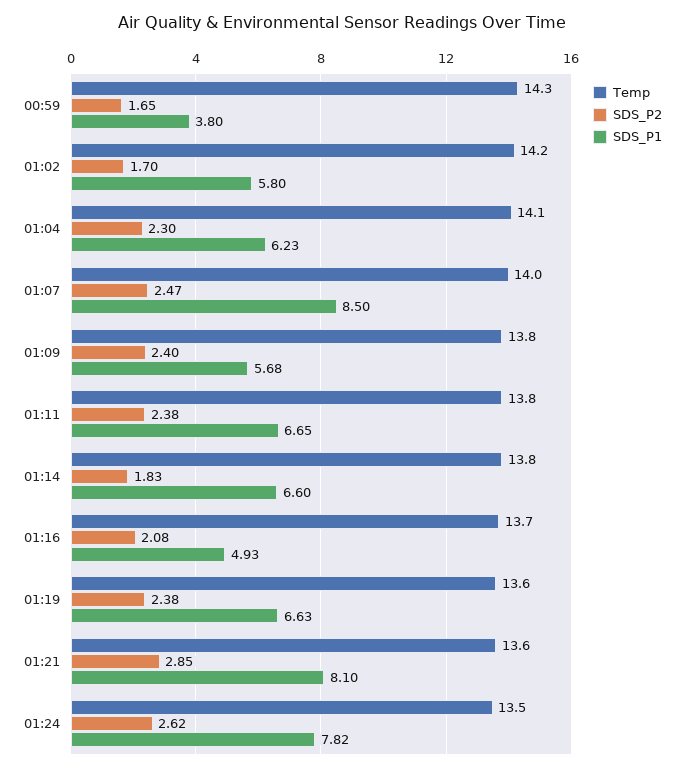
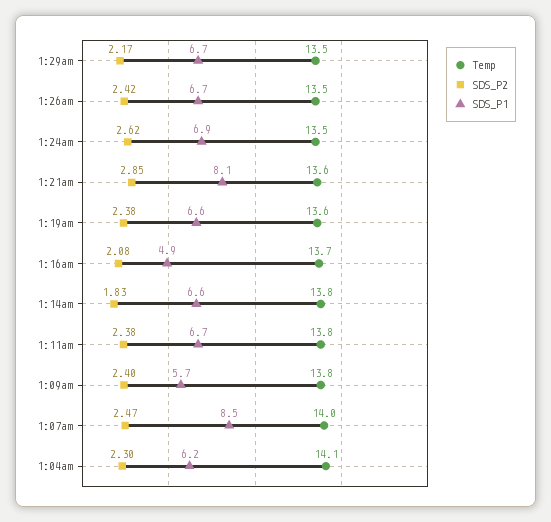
Temp, 00:59: 14.3 -> none
SDS_P2, 00:59: 1.65 -> none
SDS_P1, 00:59: 3.8 -> none
Temp, 01:02: 14.2 -> none
SDS_P2, 01:02: 1.7 -> none
SDS_P1, 01:02: 5.8 -> none
SDS_P1, 01:24: 7.82 -> 6.9
Temp, 1:29am: none -> 13.5
SDS_P2, 1:29am: none -> 2.17
SDS_P1, 1:29am: none -> 6.7
Temp, 1:26am: none -> 13.5
SDS_P2, 1:26am: none -> 2.42
SDS_P1, 1:26am: none -> 6.7

